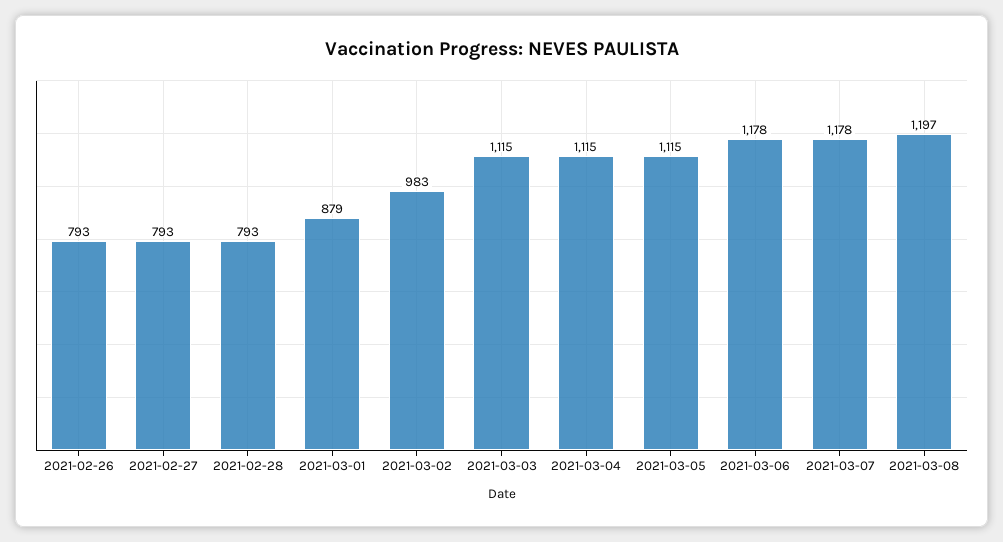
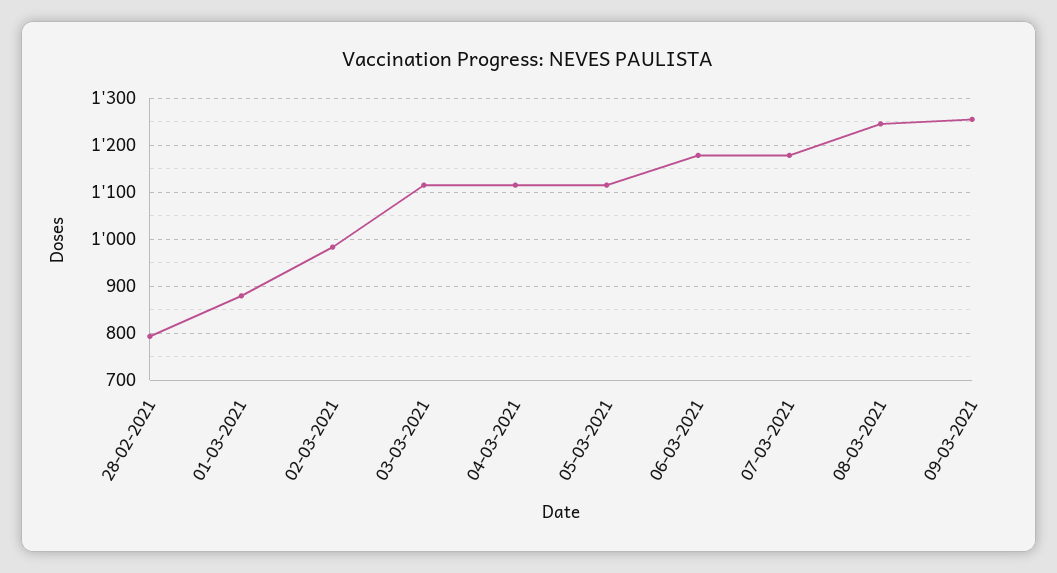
2021-02-26: 793 -> none
2021-02-27: 793 -> none
2021-03-08: 1197 -> 1240
09-03-2021: none -> 1260

